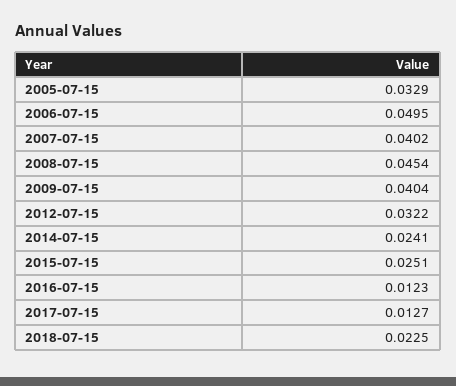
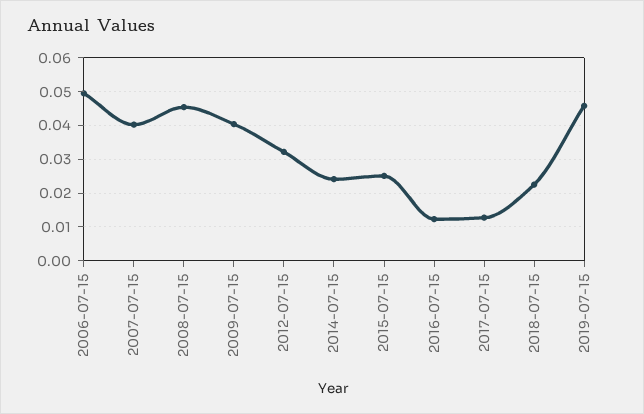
2005-07-15: 0.0329 -> none
2019-07-15: none -> 0.046

